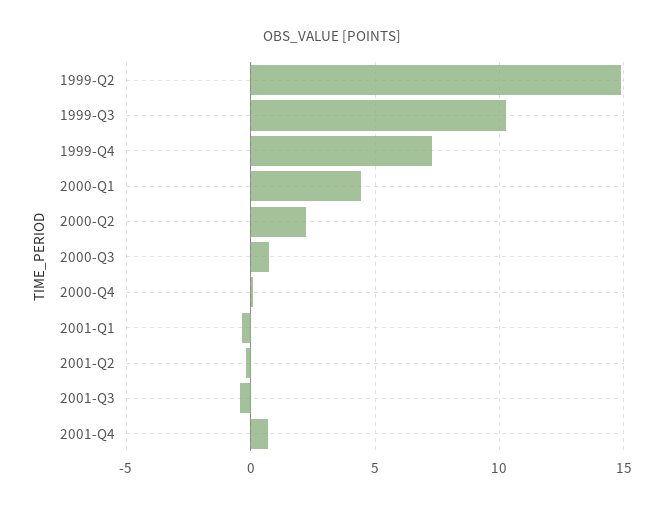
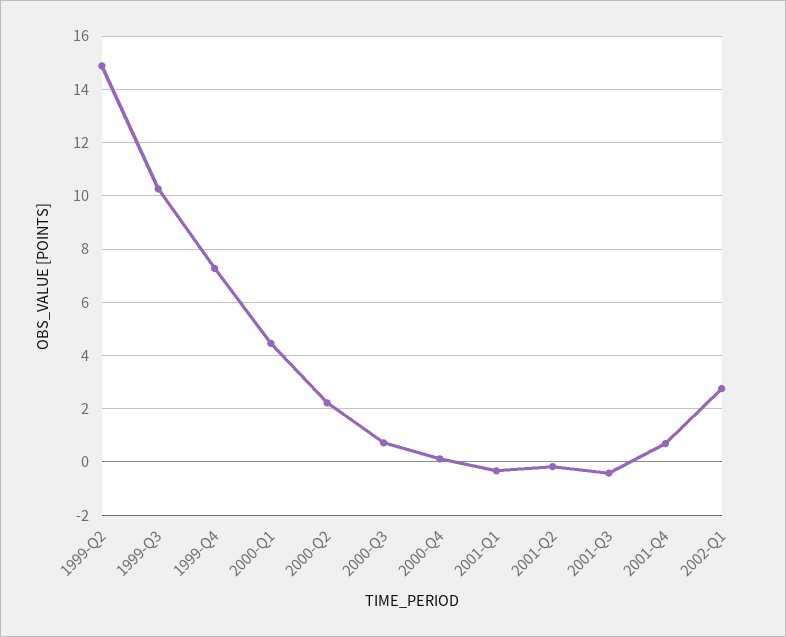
2002-Q1: none -> 2.75

